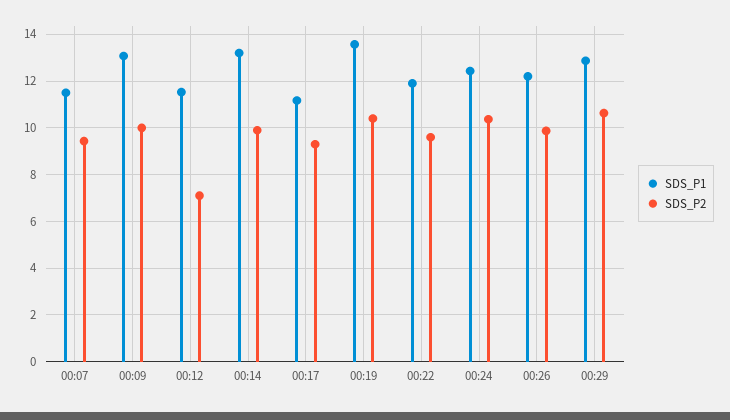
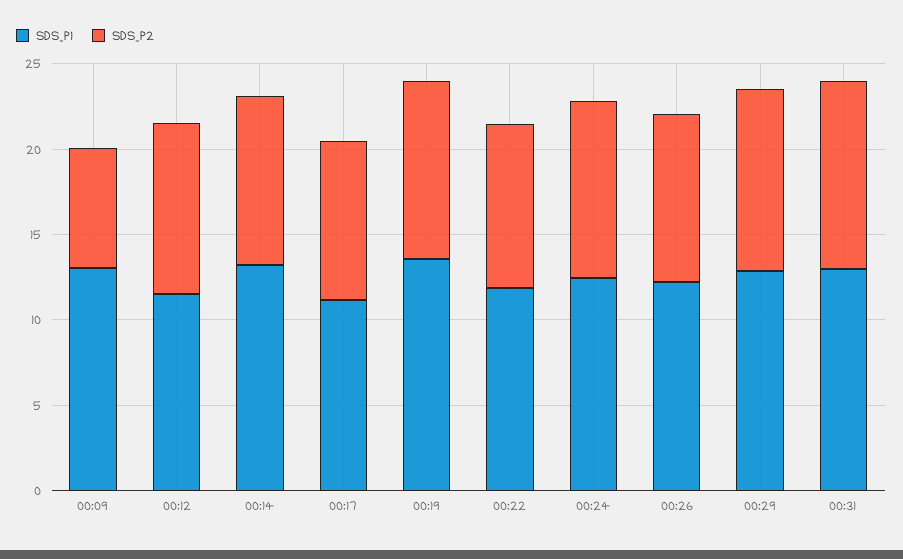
SDS_P1, 00:07: 11.5 -> none
SDS_P2, 00:07: 9.5 -> none
SDS_P2, 00:09: 10 -> 7
SDS_P2, 00:12: 7 -> 10
SDS_P1, 00:31: none -> 13
SDS_P2, 00:31: none -> 11

